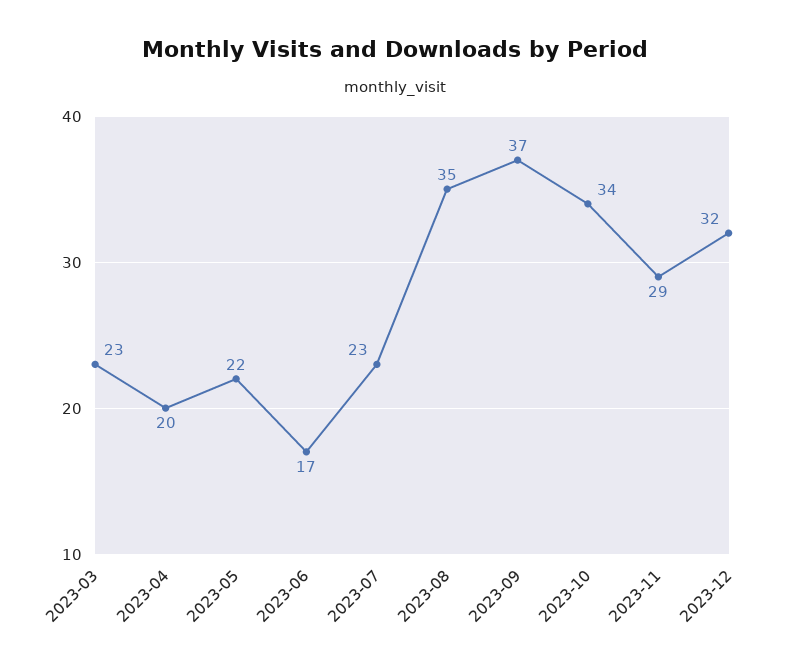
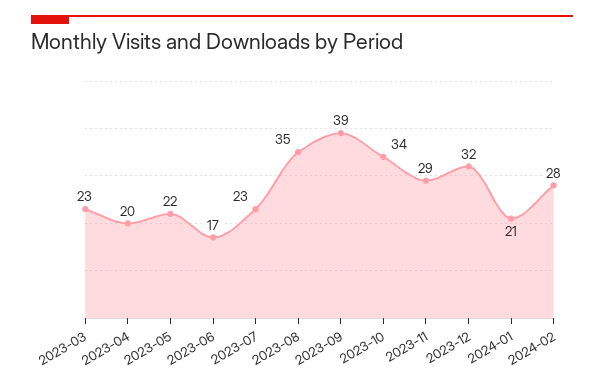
2023-09: 37 -> 39
2024-01: none -> 21
2024-02: none -> 28

